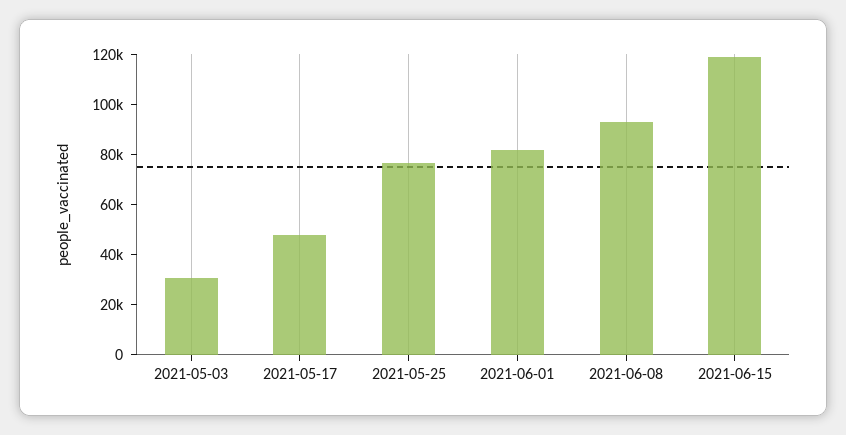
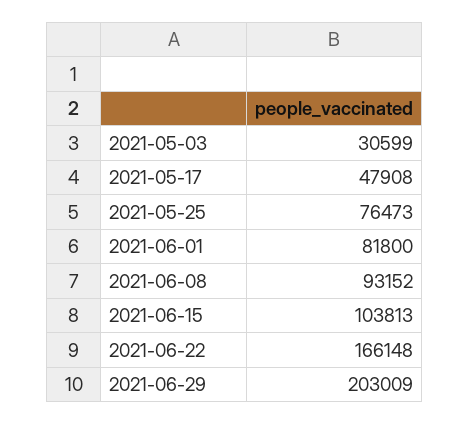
2021-06-15: 120000 -> 103813
2021-06-22: none -> 166148
2021-06-29: none -> 203009

